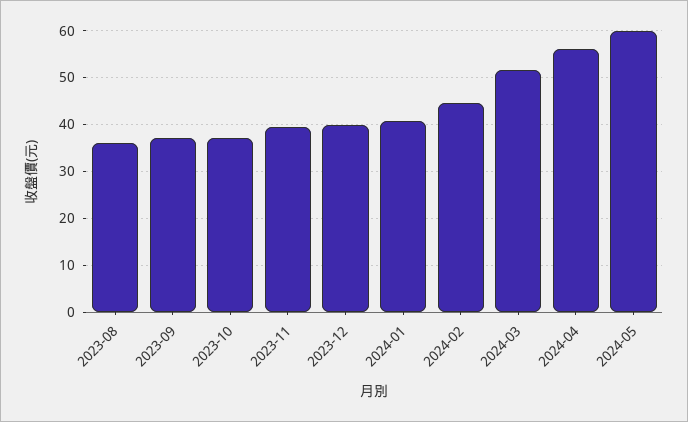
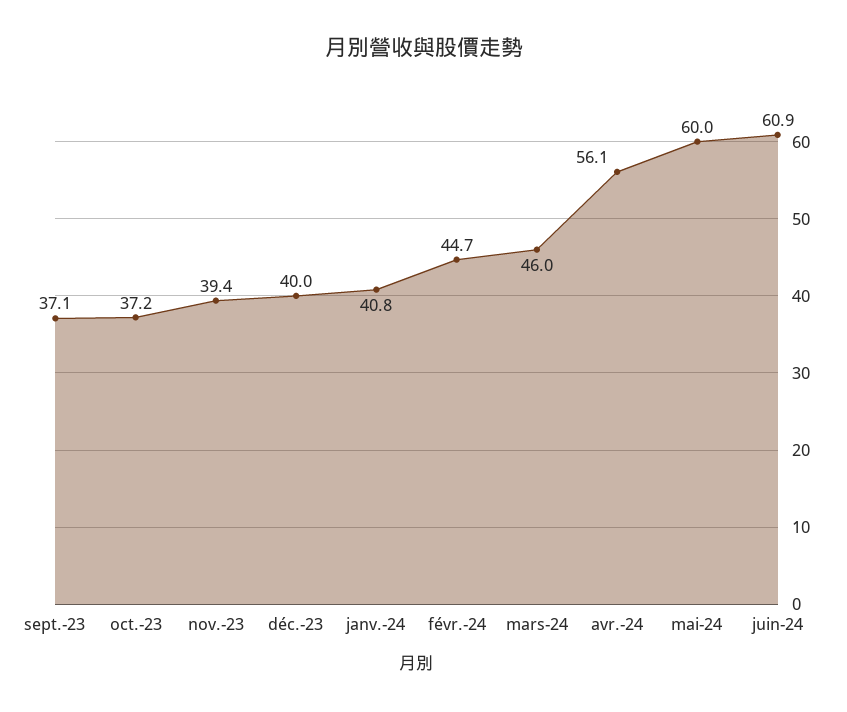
2023-08: 36 -> none
2024-03: 52 -> 46
juin-24: none -> 60.9

